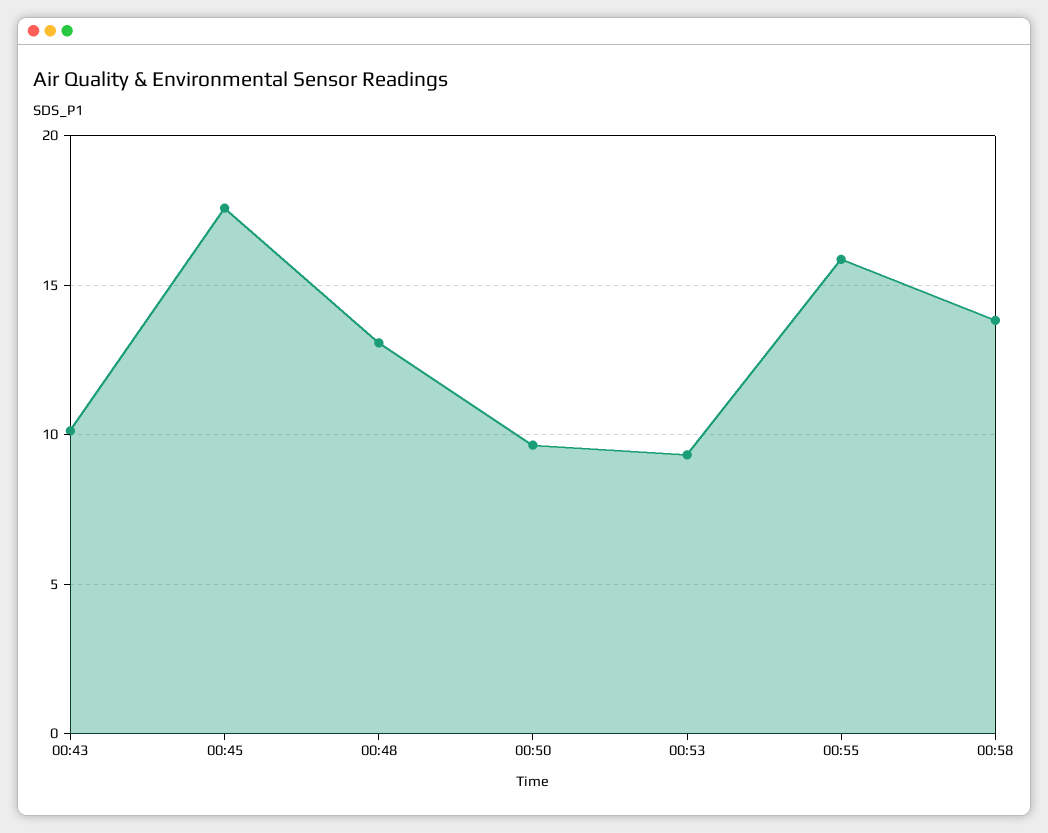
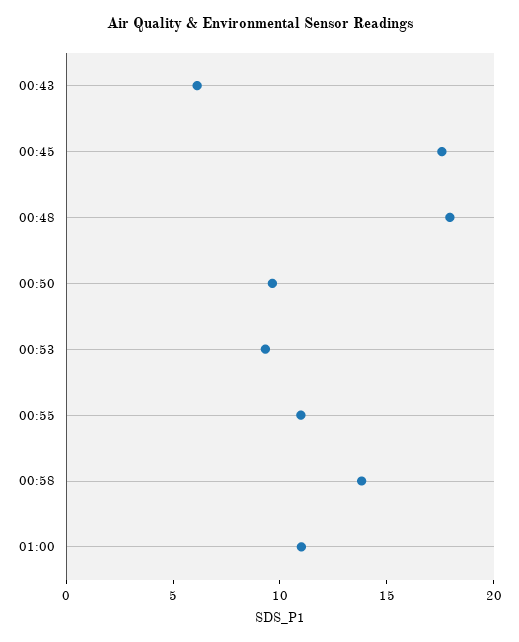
00:43: 10 -> 6
00:48: 13 -> 18
00:55: 16 -> 11
01:00: none -> 11

